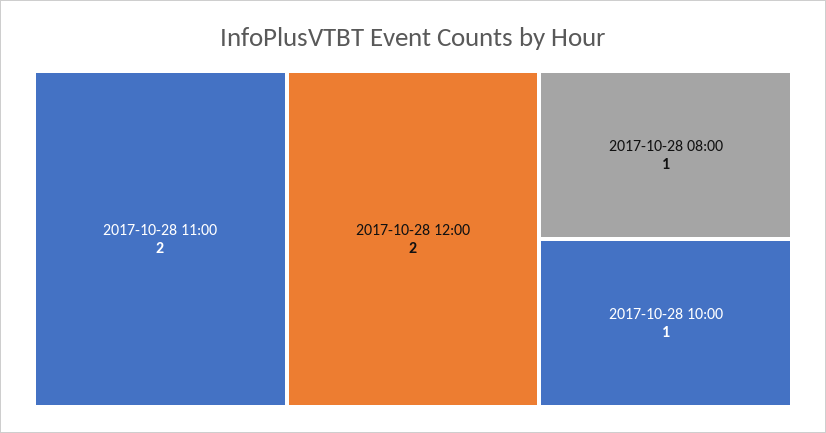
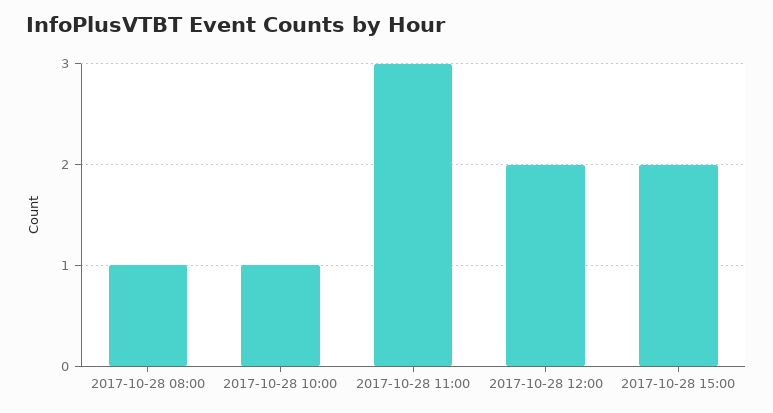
2017-10-28 11:00: 2 -> 3
2017-10-28 15:00: none -> 2

